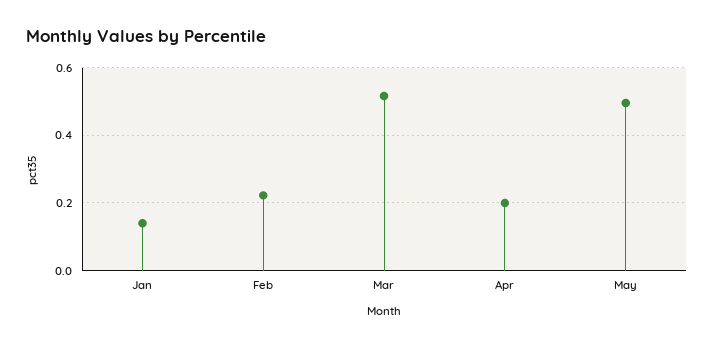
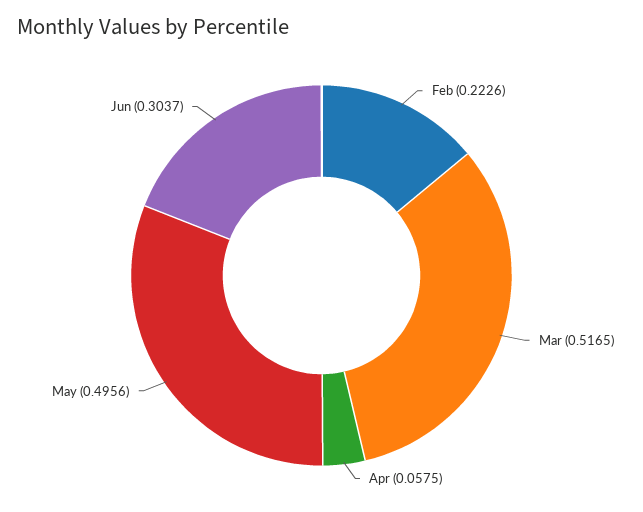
Jan: 0.14 -> none
Apr: 0.2 -> 0.0575
Jun: none -> 0.3037

